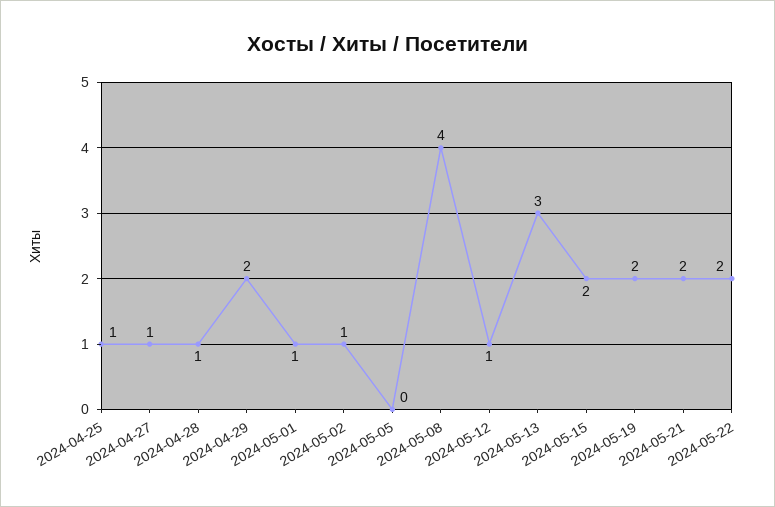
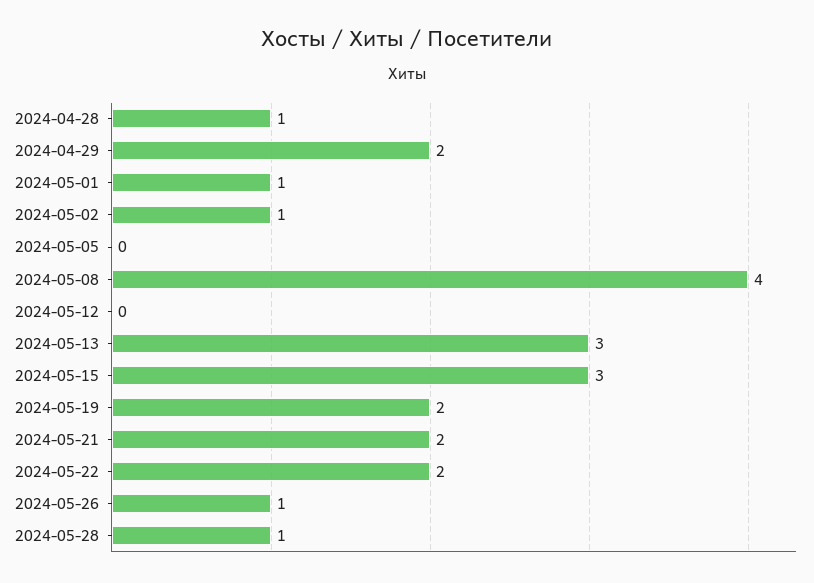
2024-04-25: 1 -> none
2024-04-27: 1 -> none
2024-05-12: 1 -> 0
2024-05-15: 2 -> 3
2024-05-26: none -> 1
2024-05-28: none -> 1

